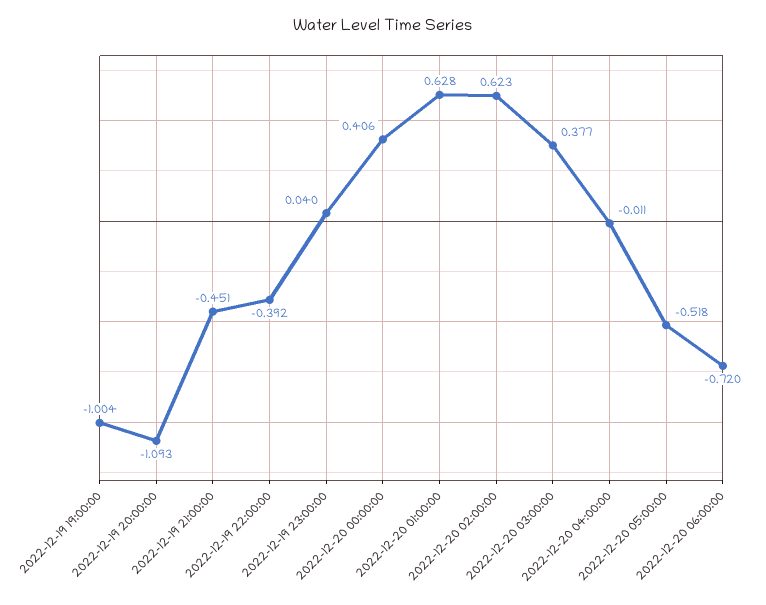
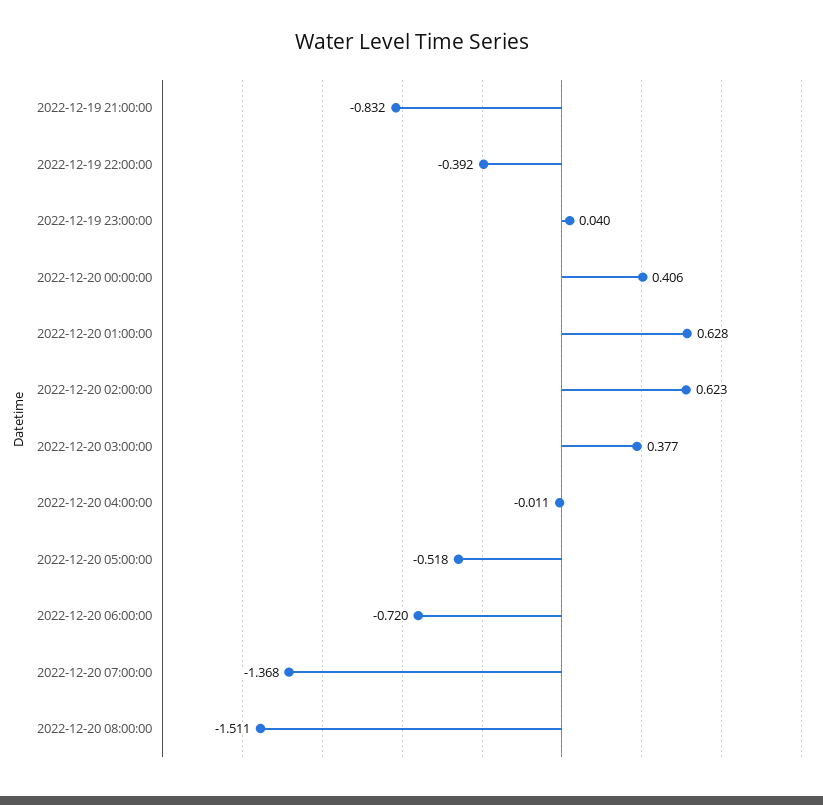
2022-12-19 19:00:00: -1.004 -> none
2022-12-19 20:00:00: -1.093 -> none
2022-12-19 21:00:00: -0.451 -> -0.832
2022-12-20 07:00:00: none -> -1.368
2022-12-20 08:00:00: none -> -1.511

